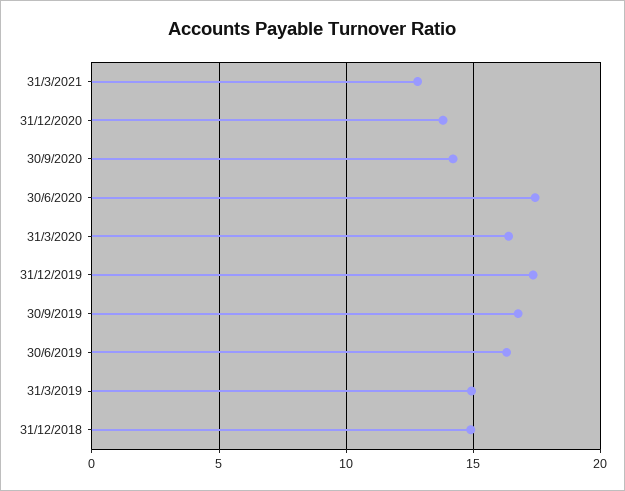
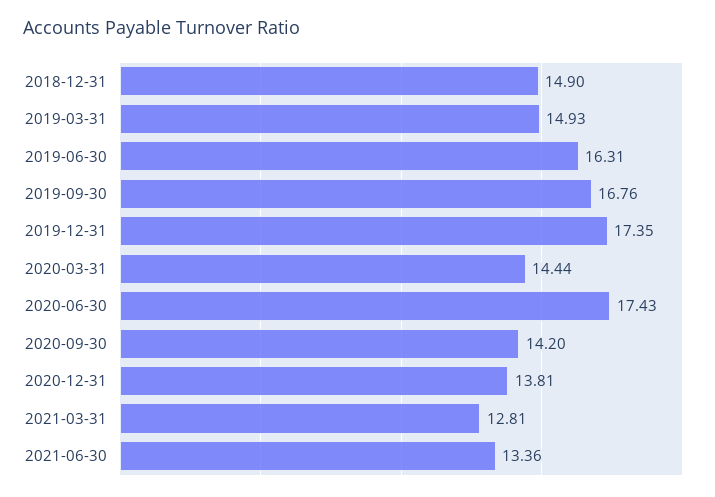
31/3/2020: 16.5 -> 14.44
2021-06-30: none -> 13.36

